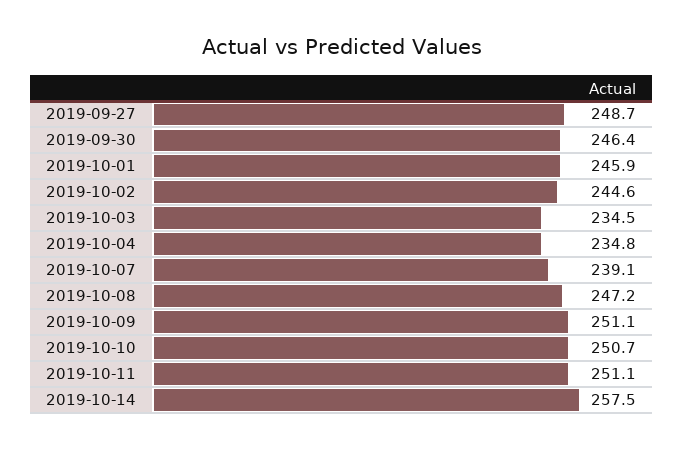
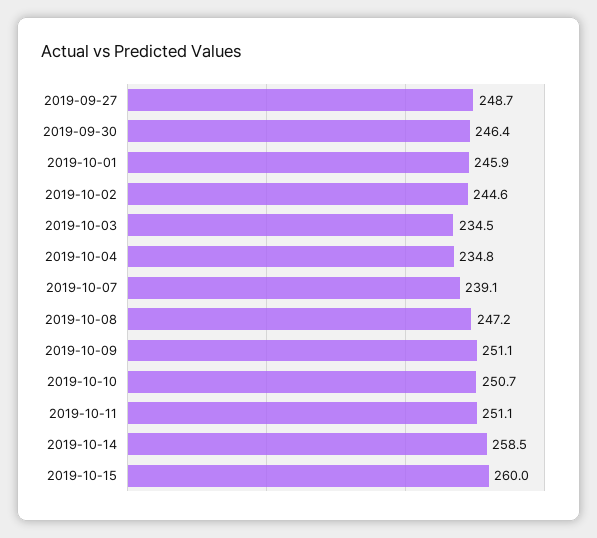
2019-10-14: 257.5 -> 258.5
2019-10-15: none -> 260

